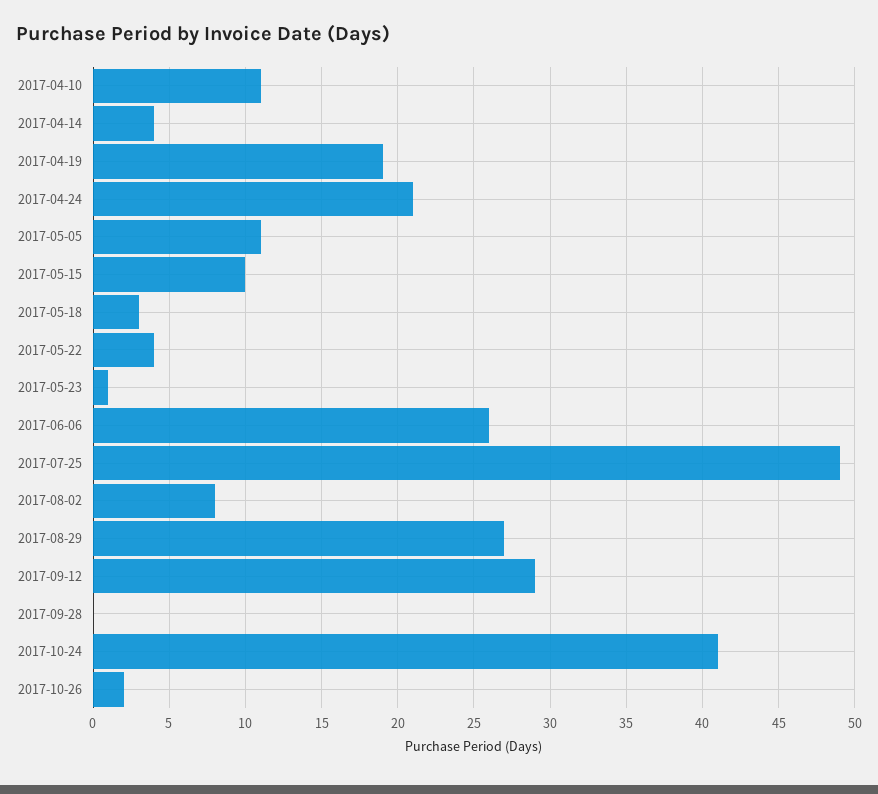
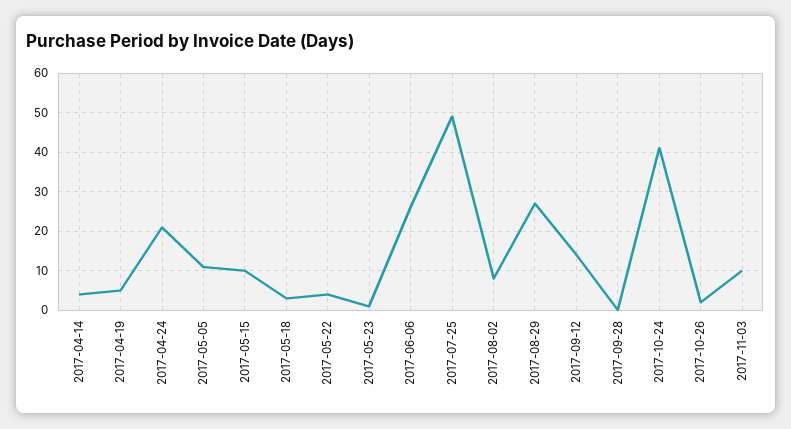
2017-04-10: 11 -> none
2017-04-19: 19 -> 5
2017-09-12: 29 -> 15
2017-11-03: none -> 10

